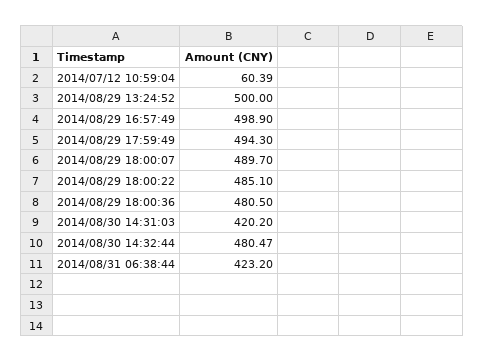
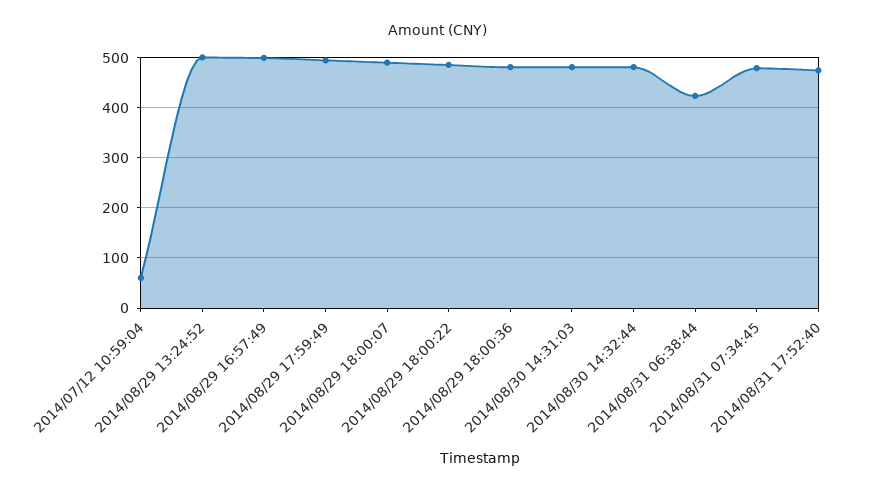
2014/08/30 14:31:03: 420.2 -> 480
2014/08/31 07:34:45: none -> 480
2014/08/31 17:52:40: none -> 480

